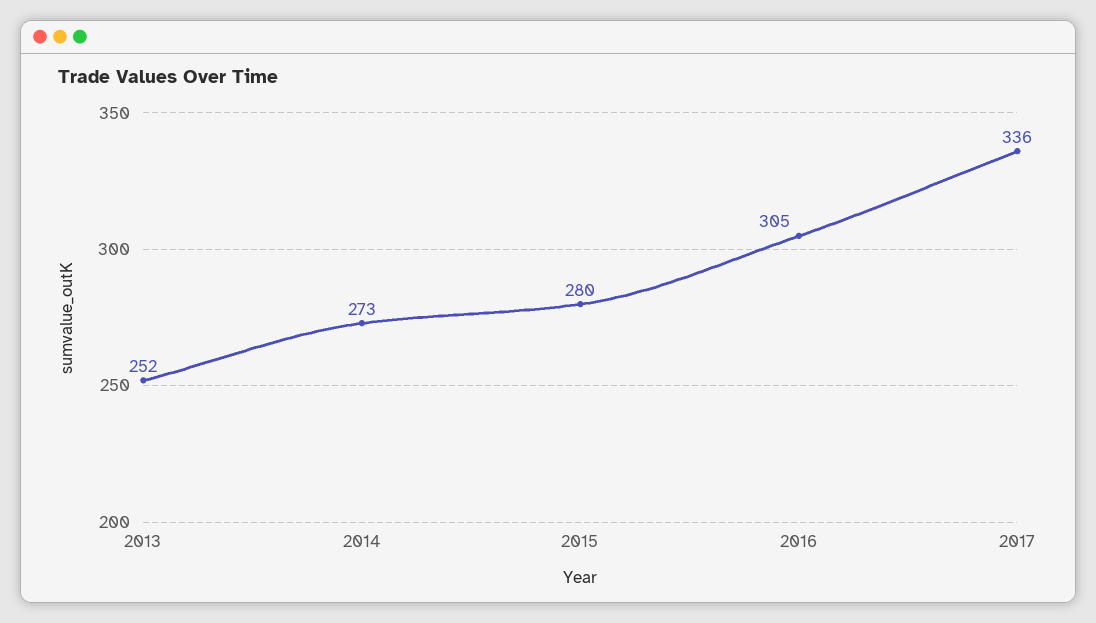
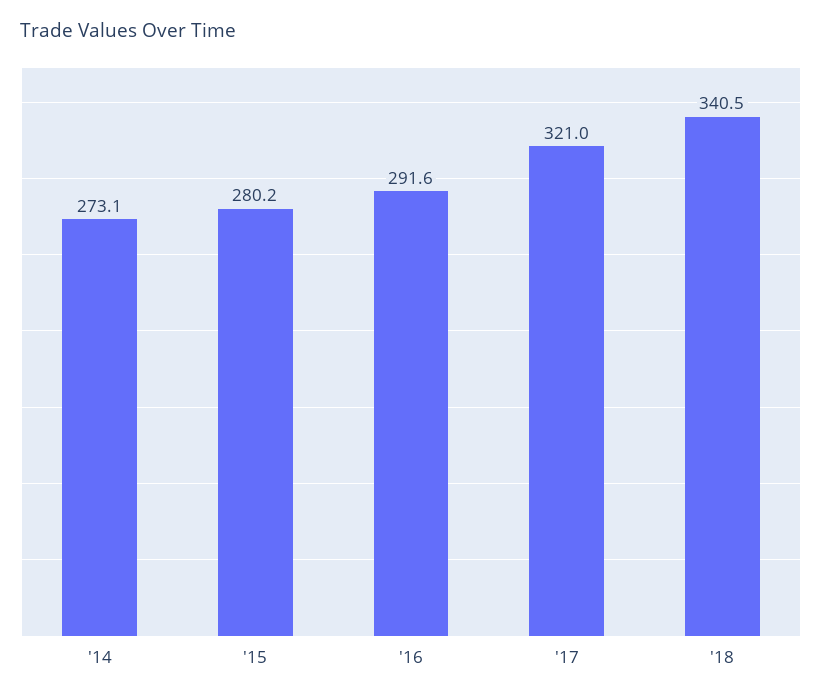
2013: 252 -> none
2016: 305 -> 291.6
2017: 336 -> 321
'18: none -> 340.5

